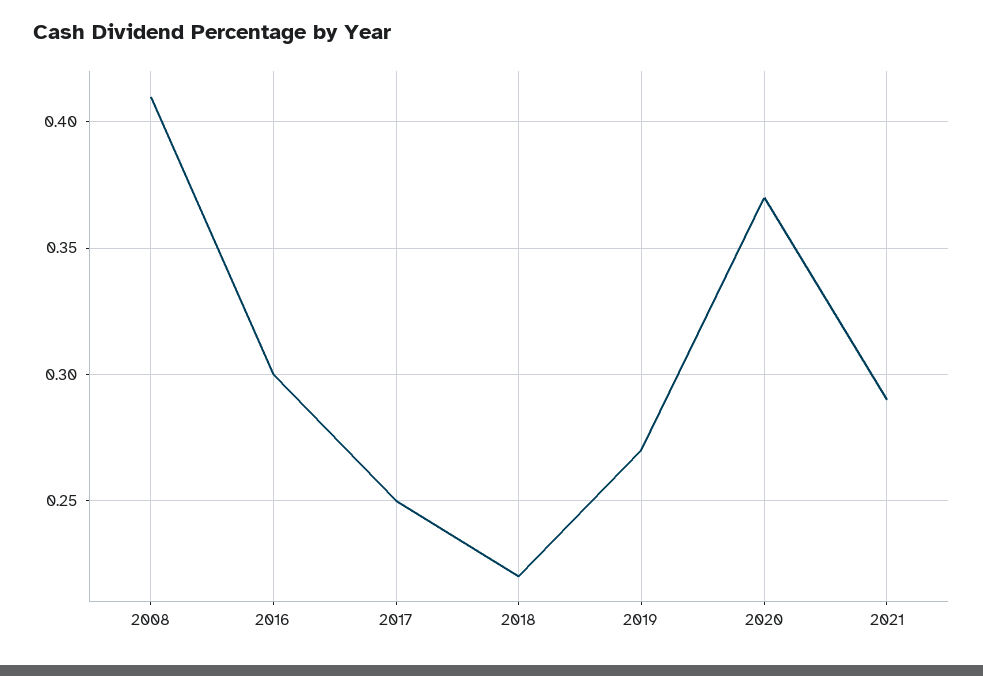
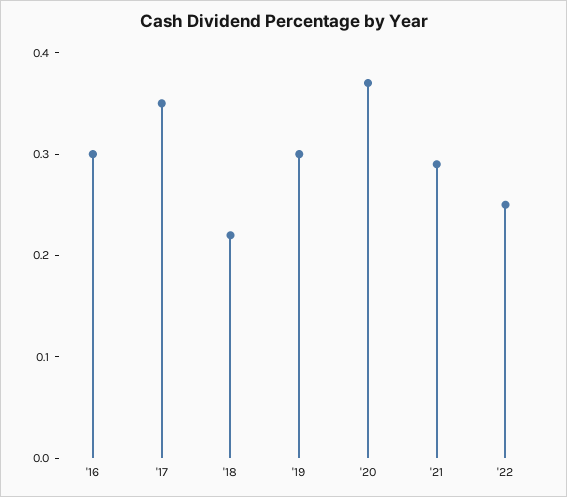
2008: 0.41 -> none
2017: 0.25 -> 0.35
2019: 0.27 -> 0.3
'22: none -> 0.25

